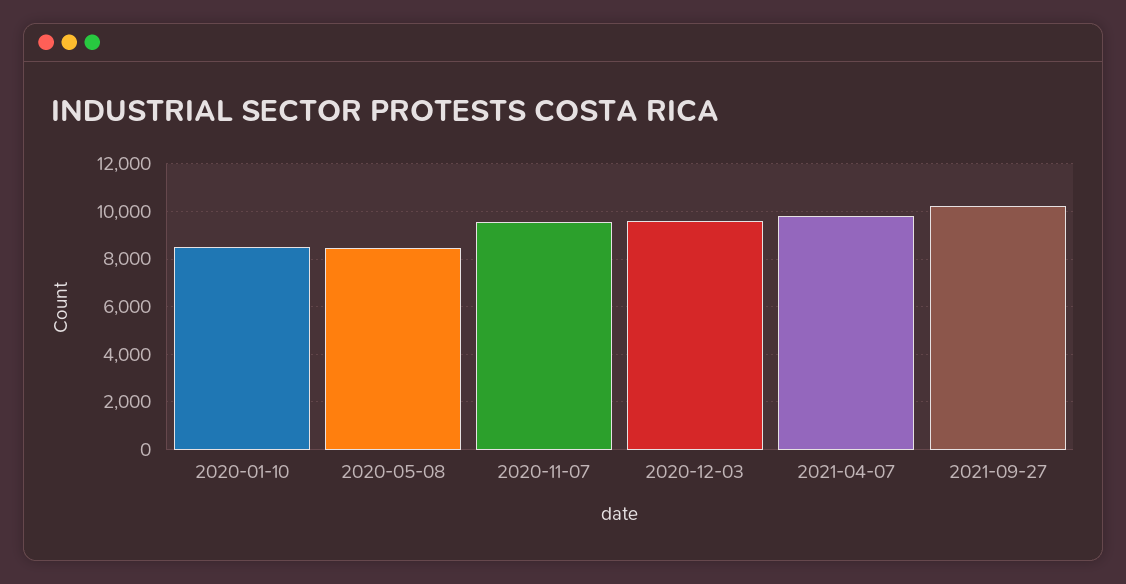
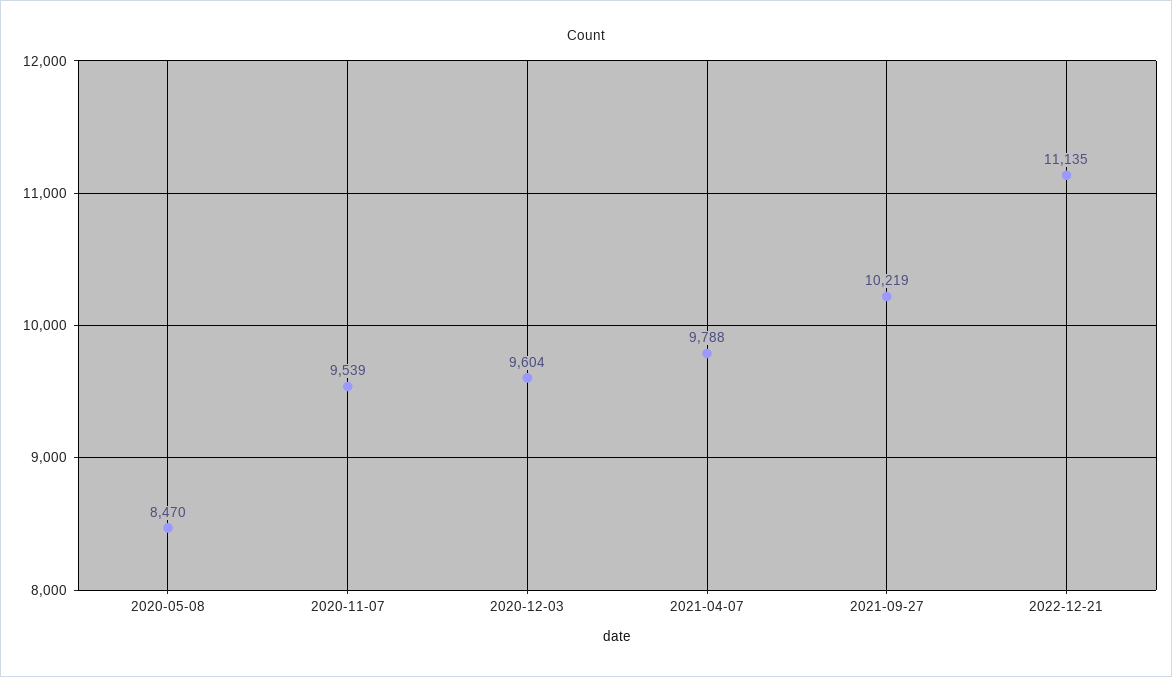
2020-01-10: 8500 -> none
2022-12-21: none -> 11135

